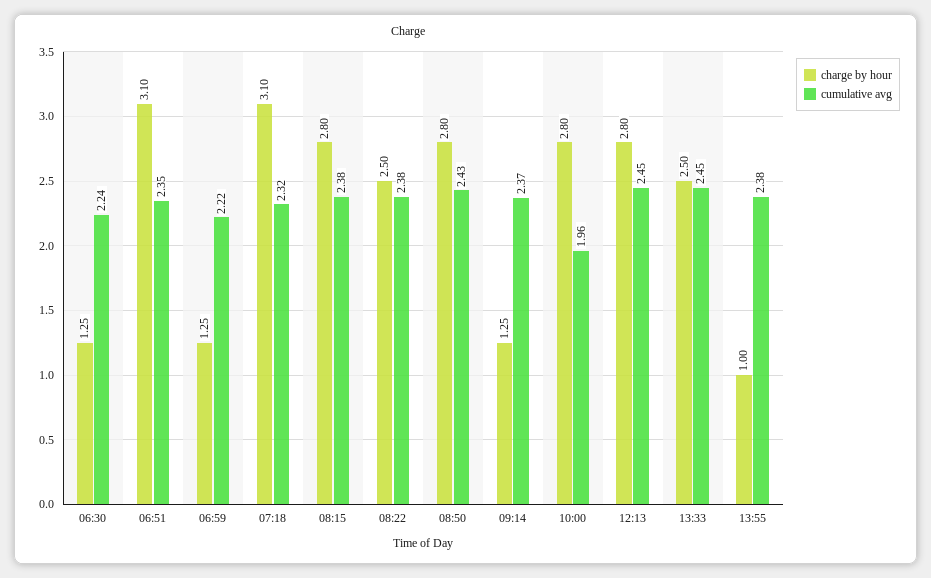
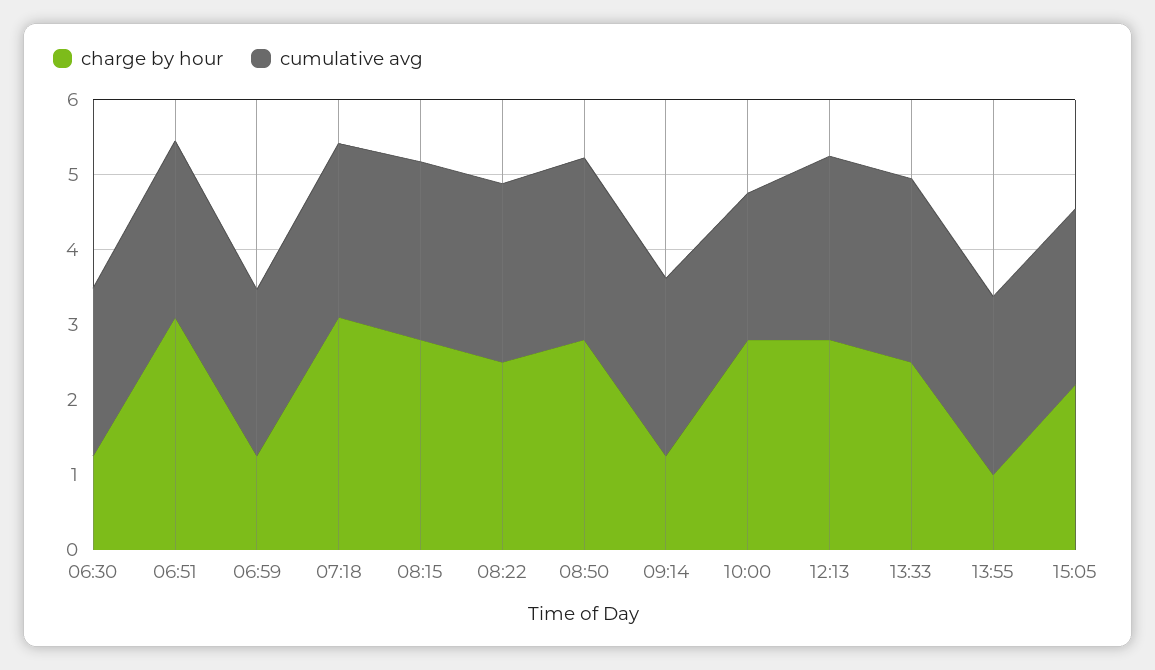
charge by hour, 15:05: none -> 2.2
cumulative avg, 15:05: none -> 2.4

